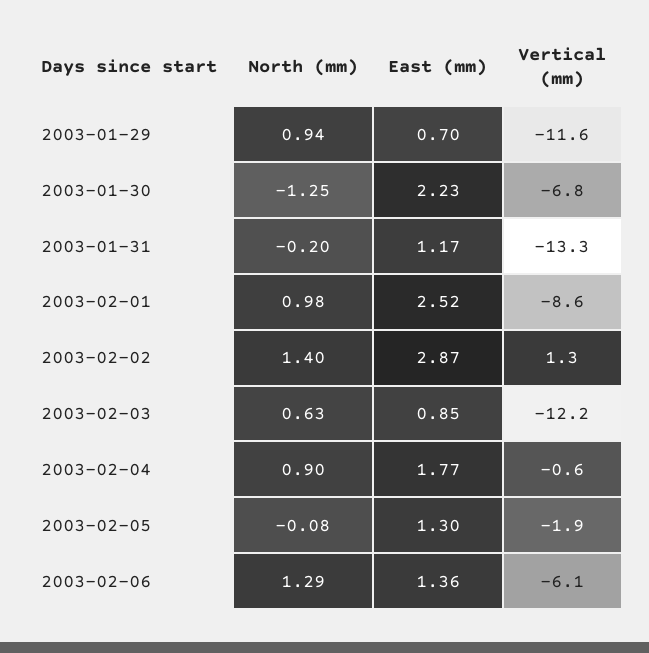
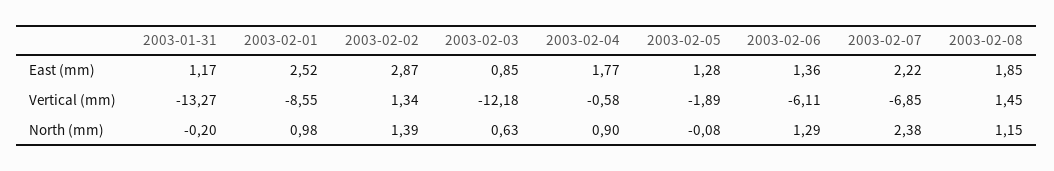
North (mm), 2003-01-29: 0.94 -> none
East (mm), 2003-01-29: 0.7 -> none
Vertical (mm), 2003-01-29: -11.6 -> none
North (mm), 2003-01-30: -1.25 -> none
East (mm), 2003-01-30: 2.23 -> none
Vertical (mm), 2003-01-30: -6.8 -> none
North (mm), 2003-02-02: 1.4 -> 1.39
East (mm), 2003-02-05: 1.3 -> 1.28
East (mm), 2003-02-07: none -> 2.22
East (mm), 2003-02-08: none -> 1.85
Vertical (mm), 2003-02-07: none -> -6.85
Vertical (mm), 2003-02-08: none -> 1.45
North (mm), 2003-02-07: none -> 2.38
North (mm), 2003-02-08: none -> 1.15

